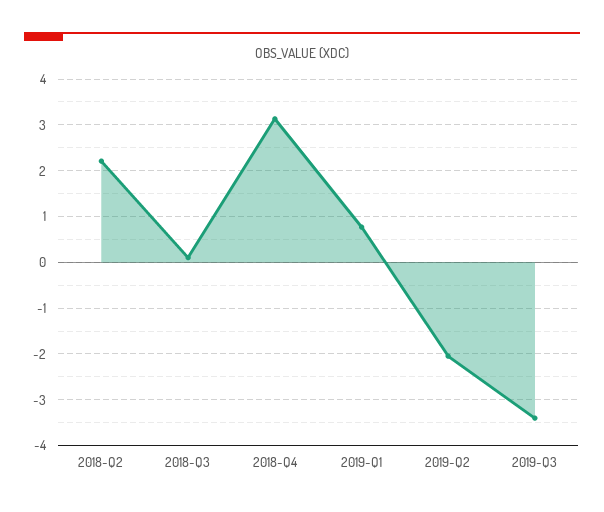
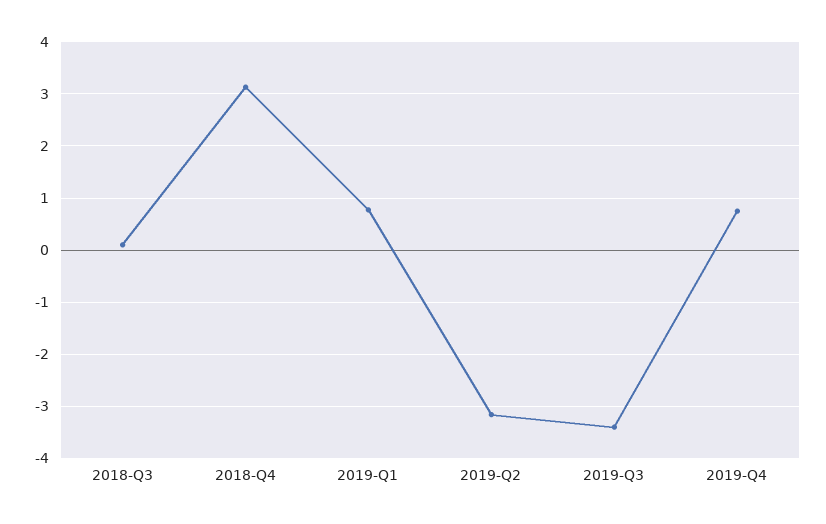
2018-Q2: 2.2 -> none
2019-Q2: -2 -> -3.2
2019-Q4: none -> 0.8

